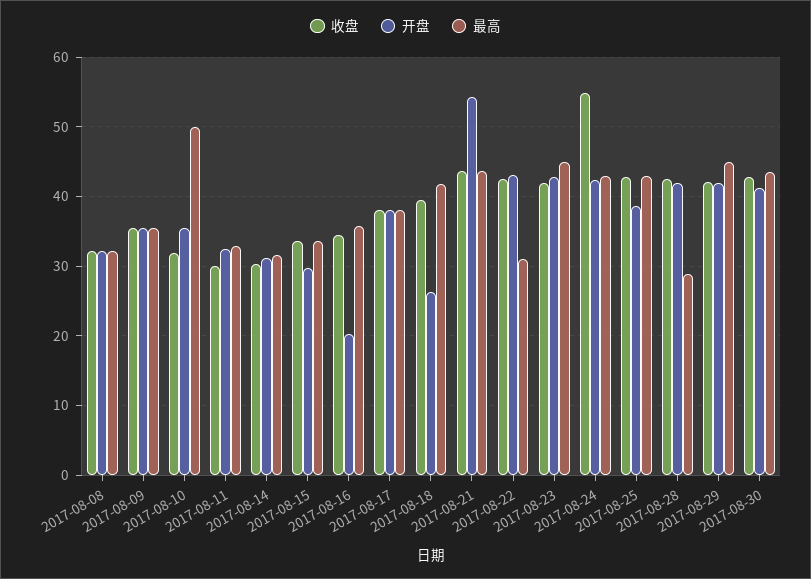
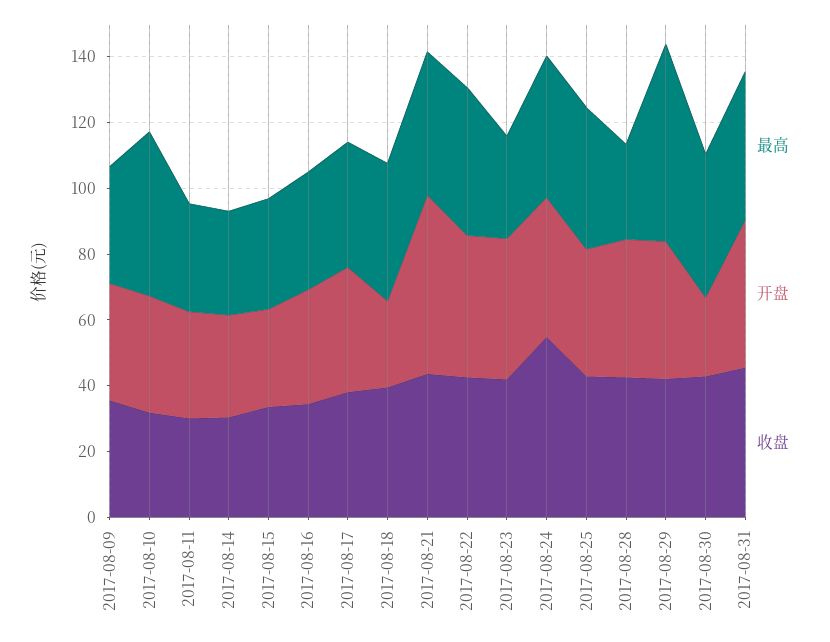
收盘, 2017-08-08: 32 -> none
开盘, 2017-08-08: 32 -> none
最高, 2017-08-08: 32 -> none
开盘, 2017-08-16: 20 -> 35
最高, 2017-08-22: 31 -> 45
最高, 2017-08-23: 45 -> 30
最高, 2017-08-29: 45 -> 60
开盘, 2017-08-30: 41 -> 25
最高, 2017-08-31: none -> 45
开盘, 2017-08-31: none -> 45
收盘, 2017-08-31: none -> 45

